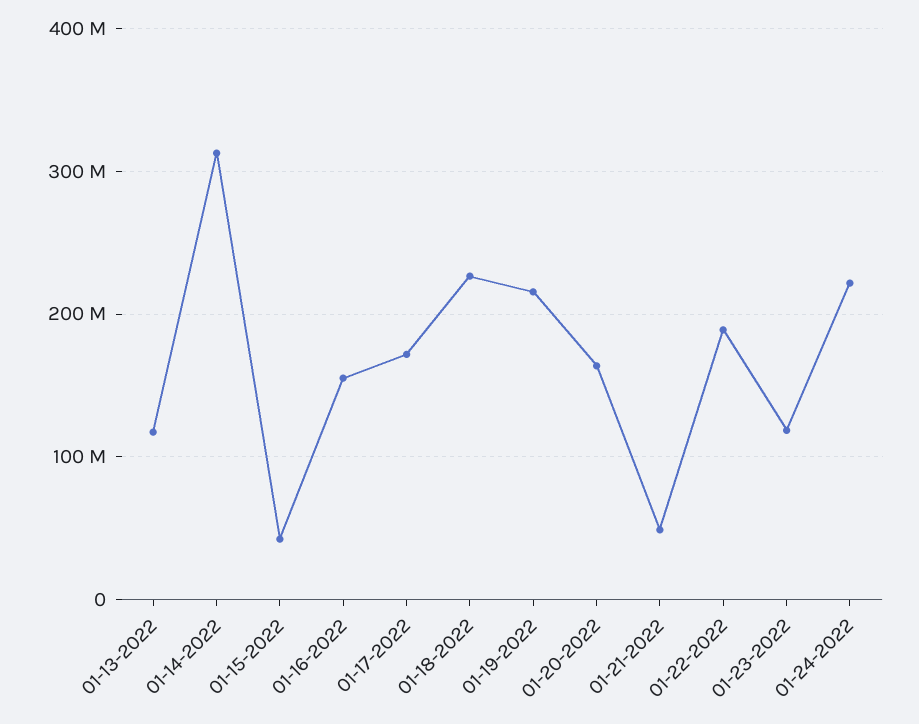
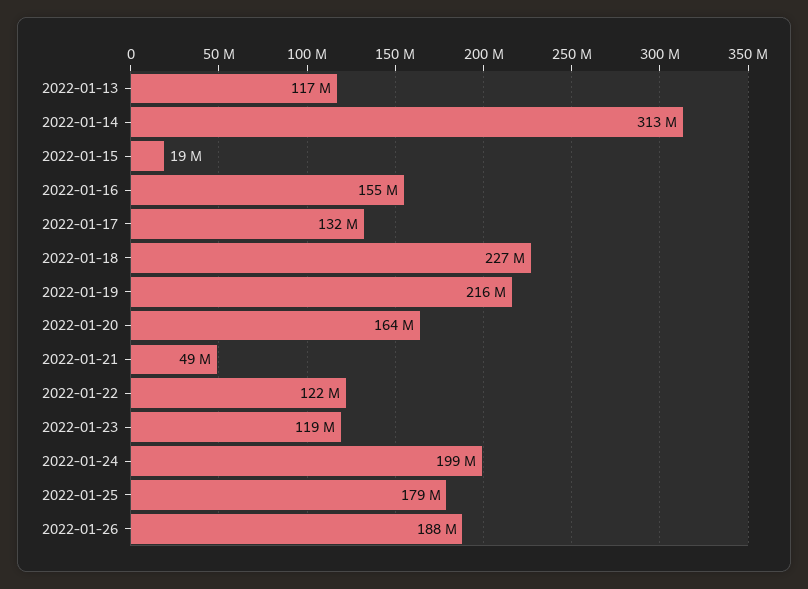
01-15-2022: 40000000 -> 19000000
01-17-2022: 170000000 -> 132000000
01-22-2022: 190000000 -> 122000000
01-24-2022: 220000000 -> 199000000
2022-01-25: none -> 179000000
2022-01-26: none -> 188000000

